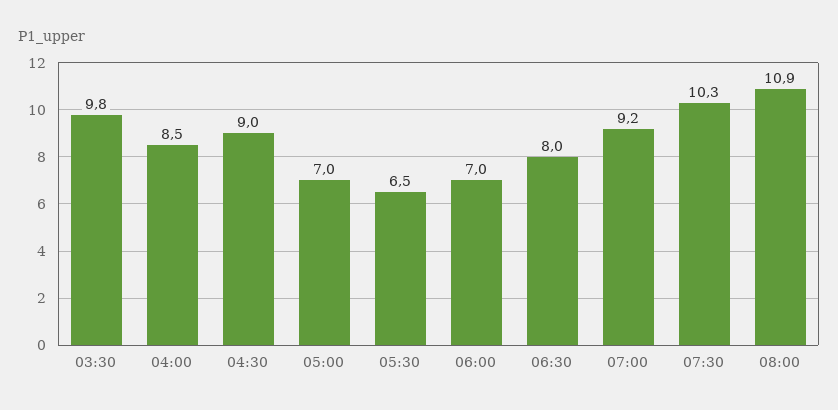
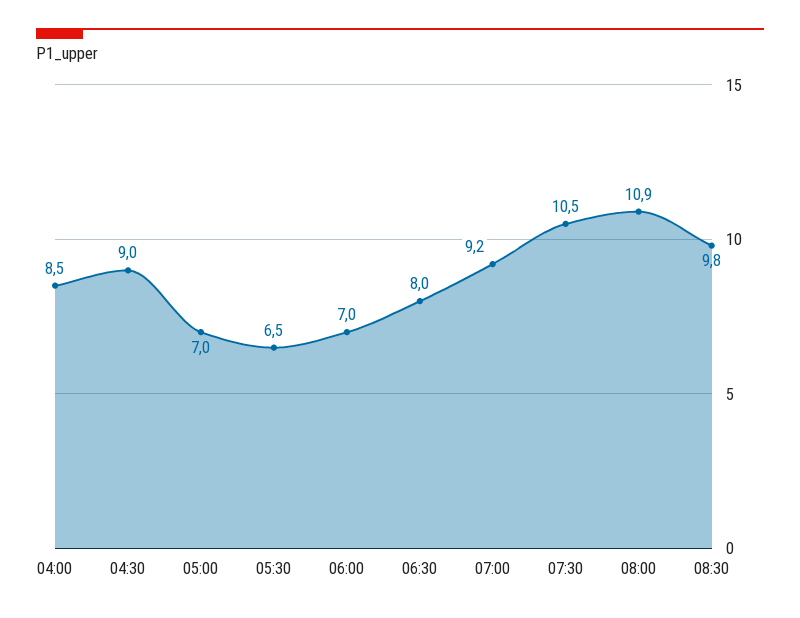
03:30: 9.8 -> none
07:30: 10.3 -> 10.5
08:30: none -> 9.8

